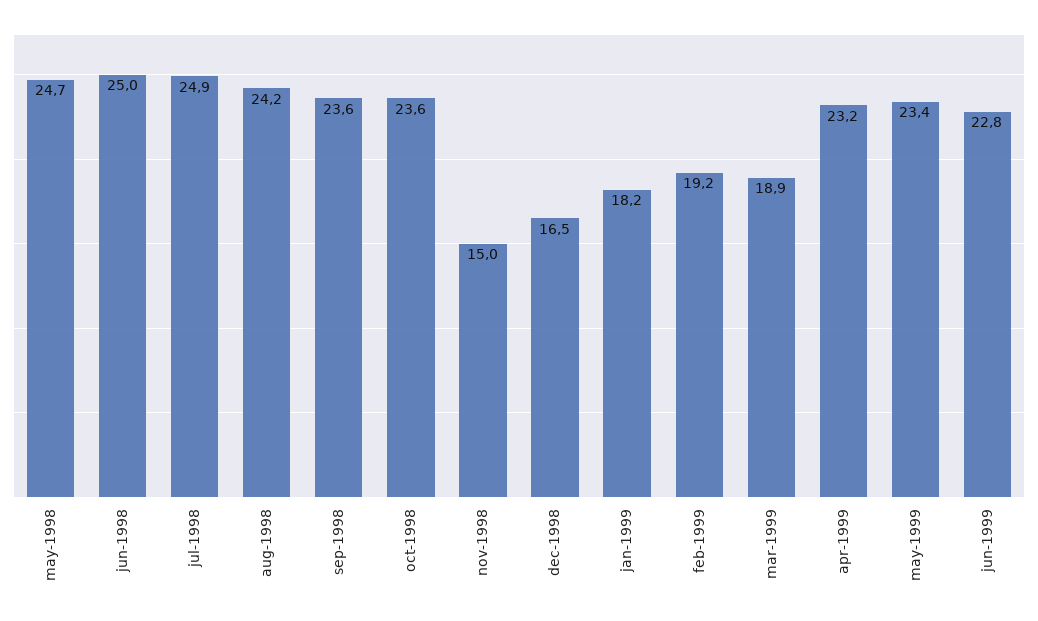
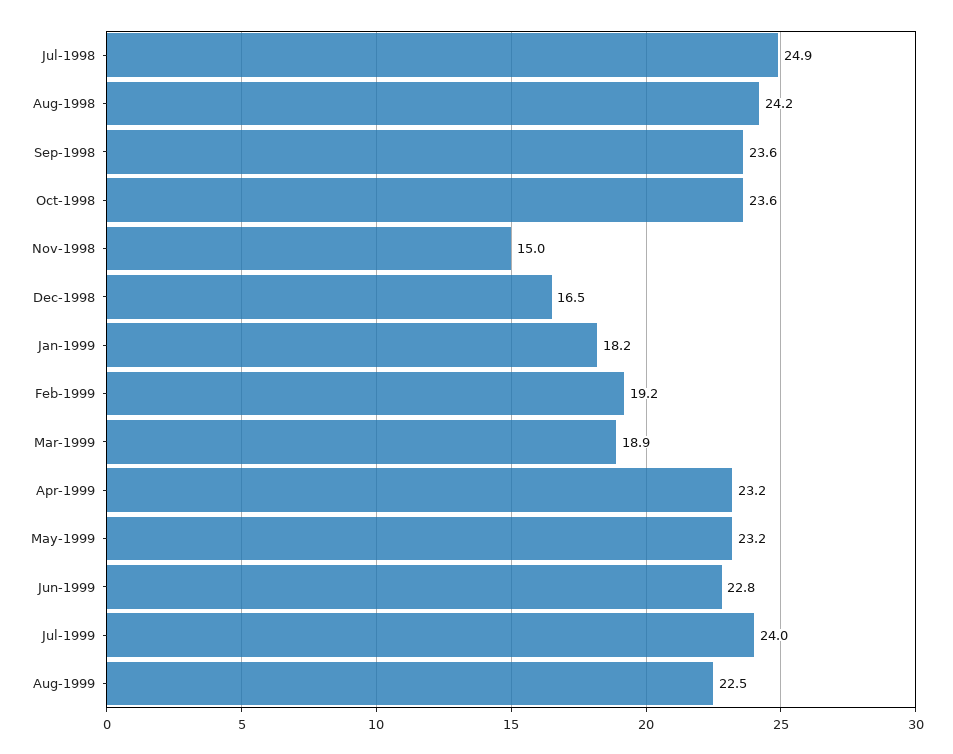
may-1998: 24.7 -> none
jun-1998: 25 -> none
may-1999: 23.4 -> 23.2
Jul-1999: none -> 24
Aug-1999: none -> 22.5

